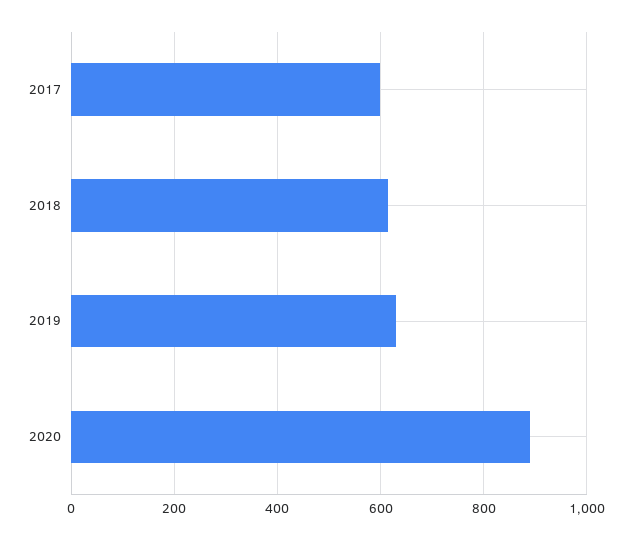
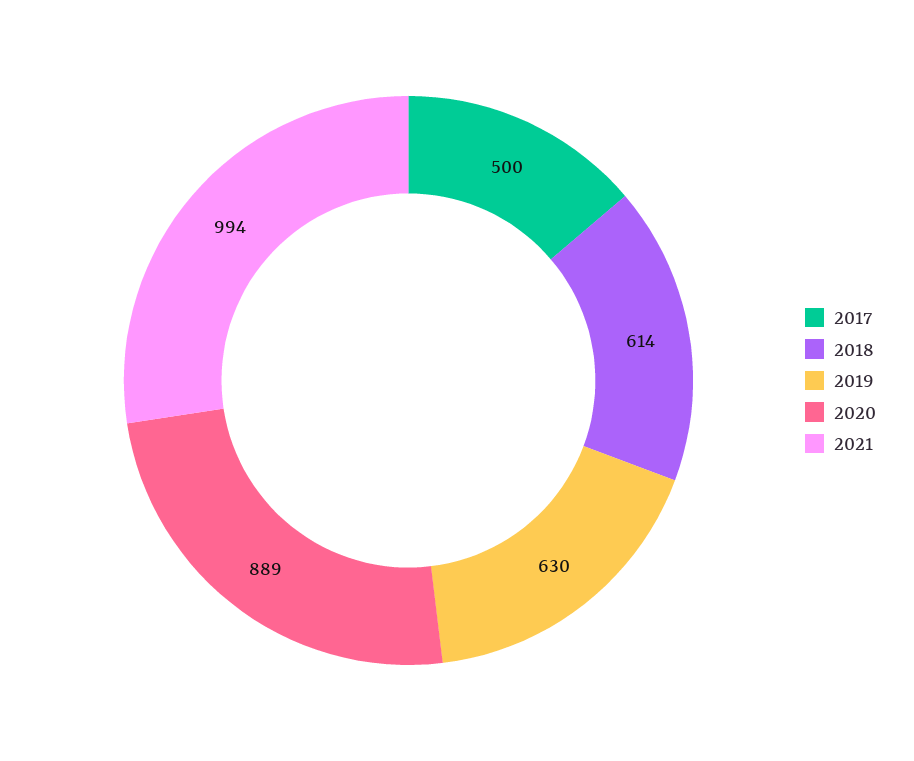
2017: 600 -> 500
2021: none -> 994

